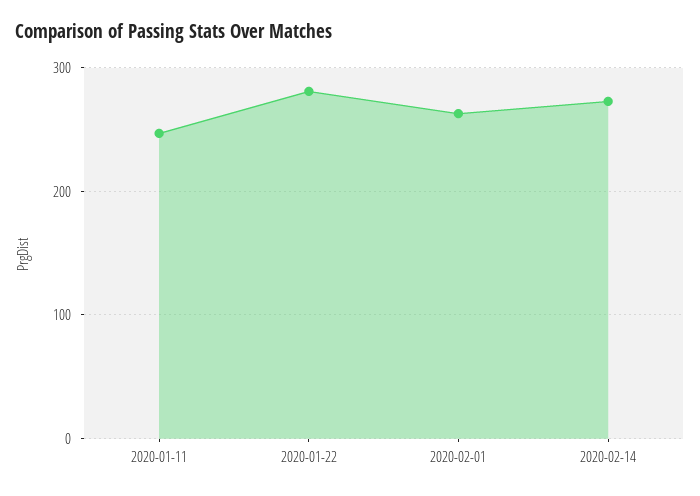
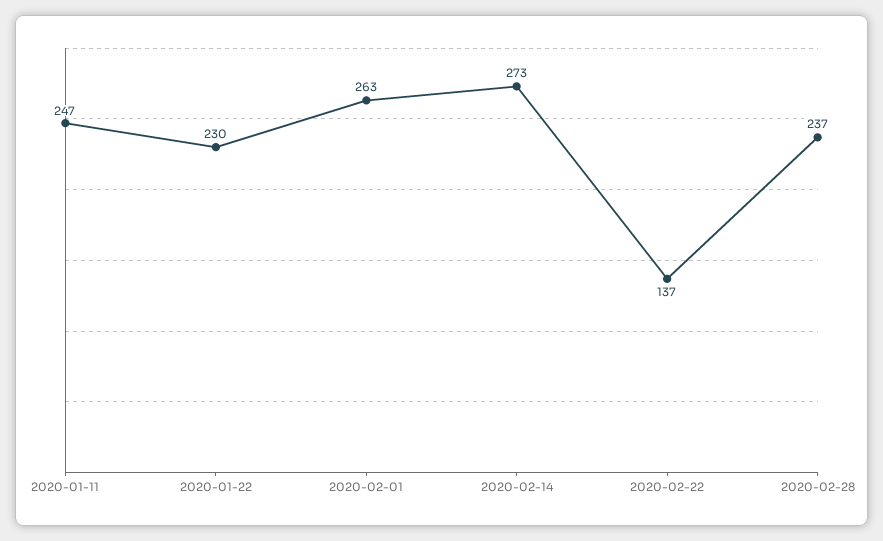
2020-01-22: 280 -> 230
2020-02-22: none -> 137
2020-02-28: none -> 237

